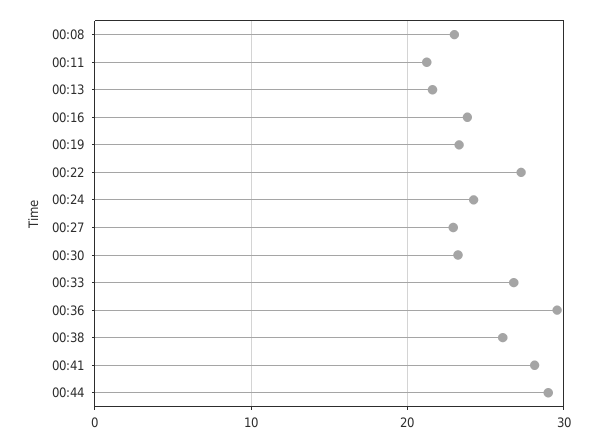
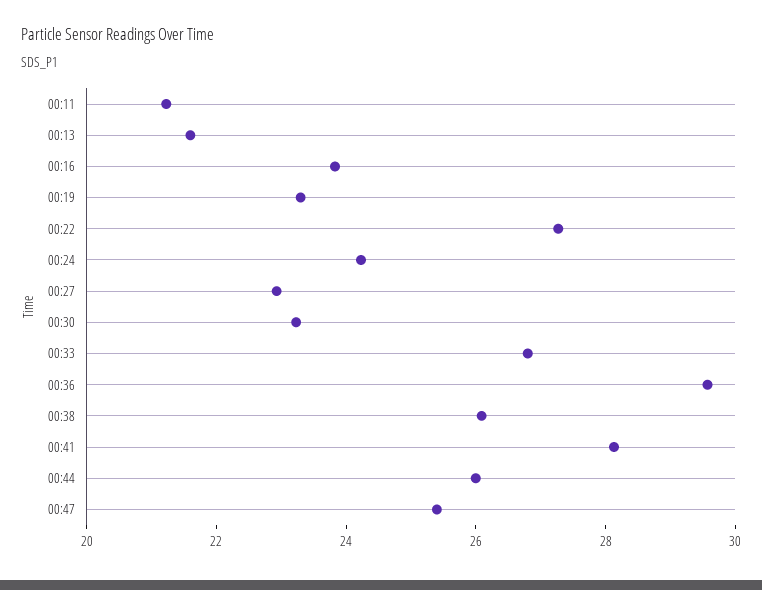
00:08: 23 -> none
00:44: 29 -> 26
00:47: none -> 25.5

